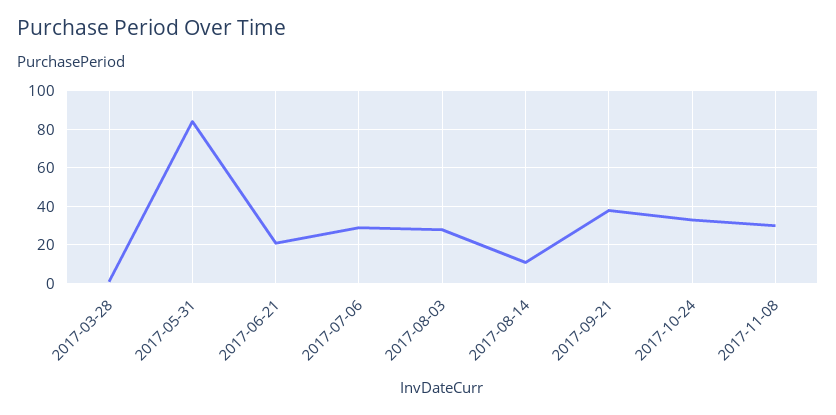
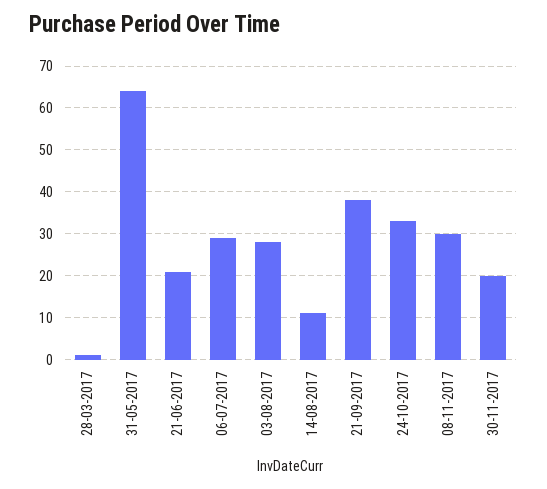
2017-05-31: 85 -> 65
30-11-2017: none -> 20

